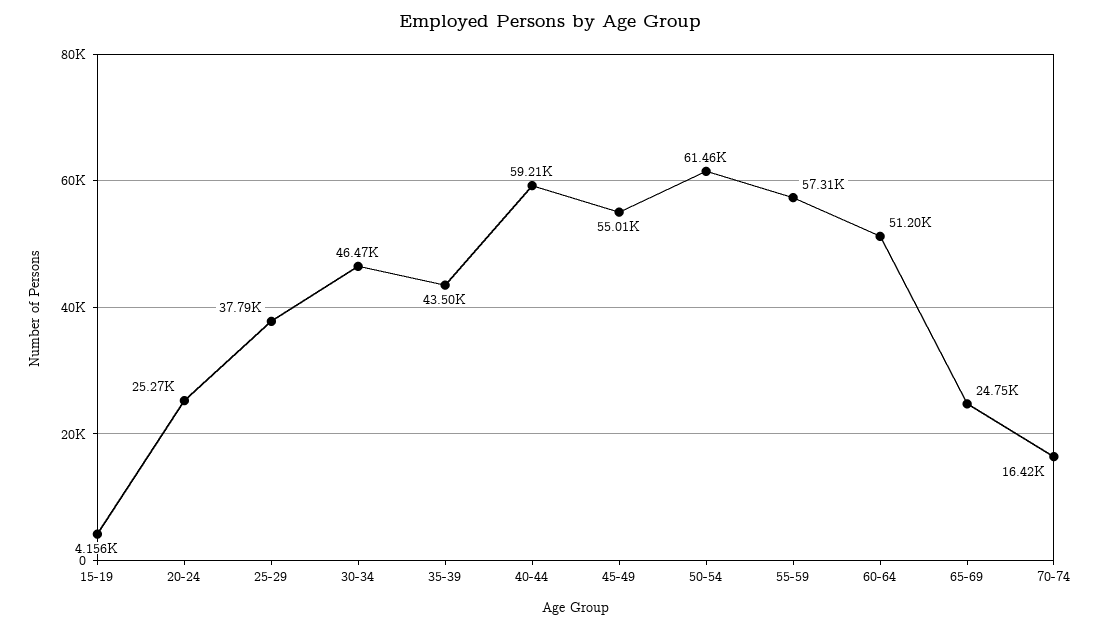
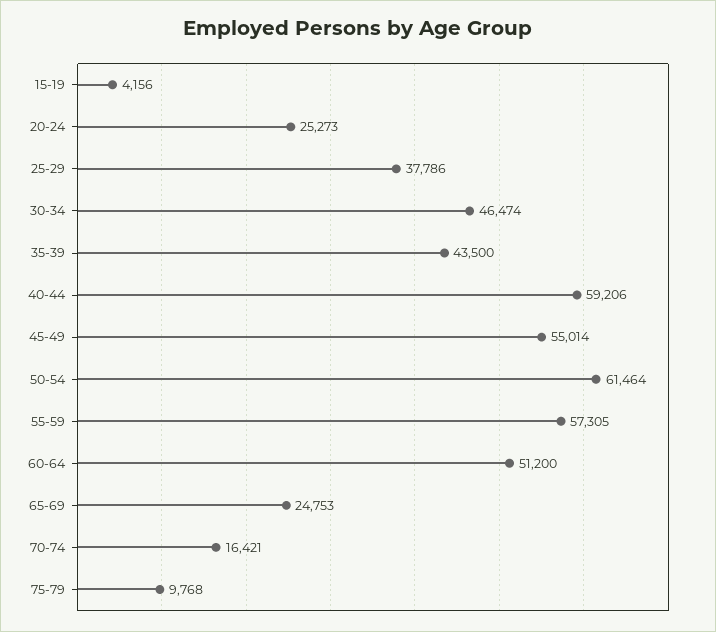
75-79: none -> 9768

